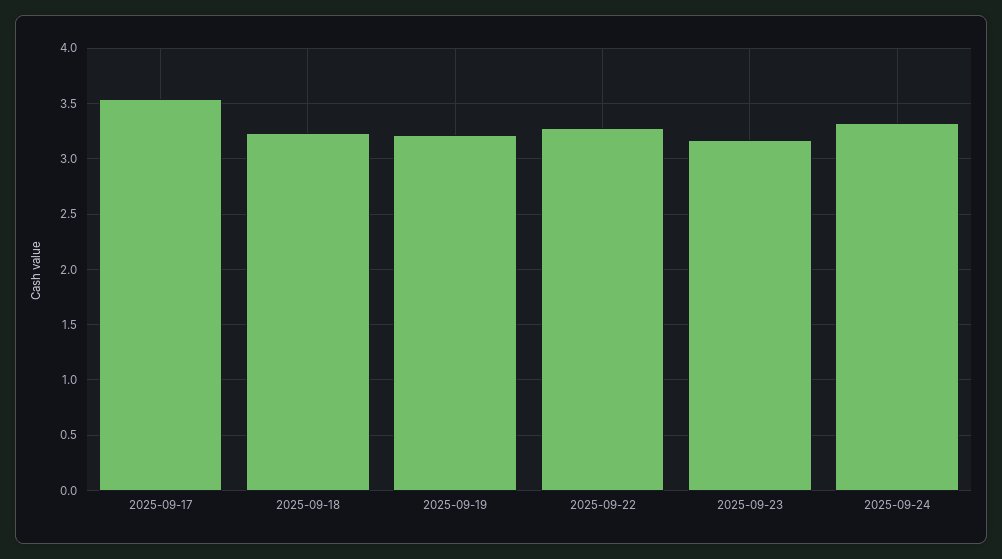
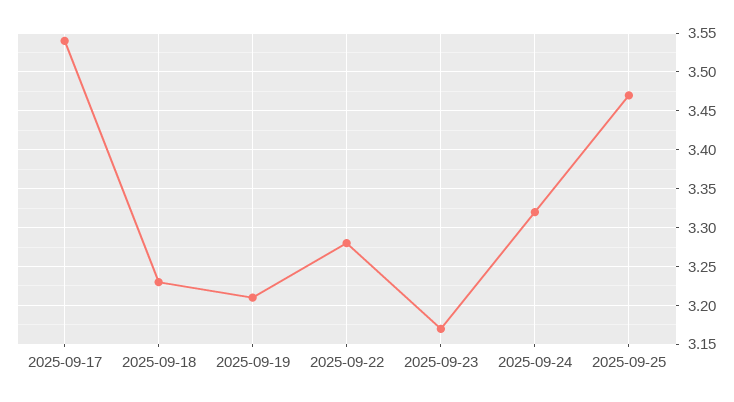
2025-09-25: none -> 3.47

